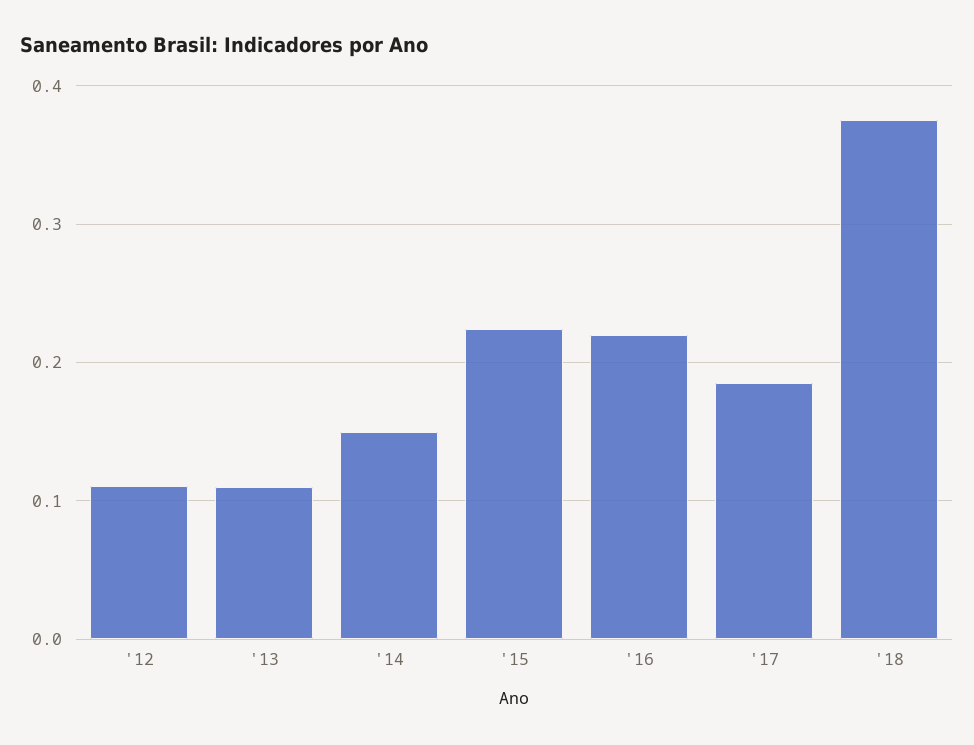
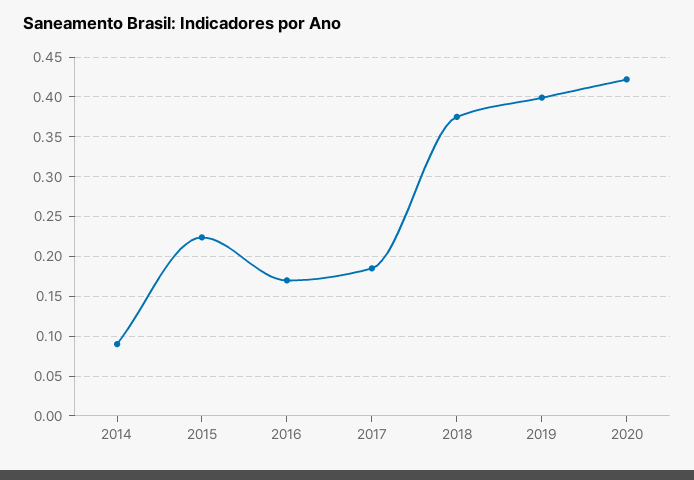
'12: 0.11 -> none
'13: 0.11 -> none
'14: 0.15 -> 0.09
'16: 0.22 -> 0.17
2019: none -> 0.4
2020: none -> 0.42

